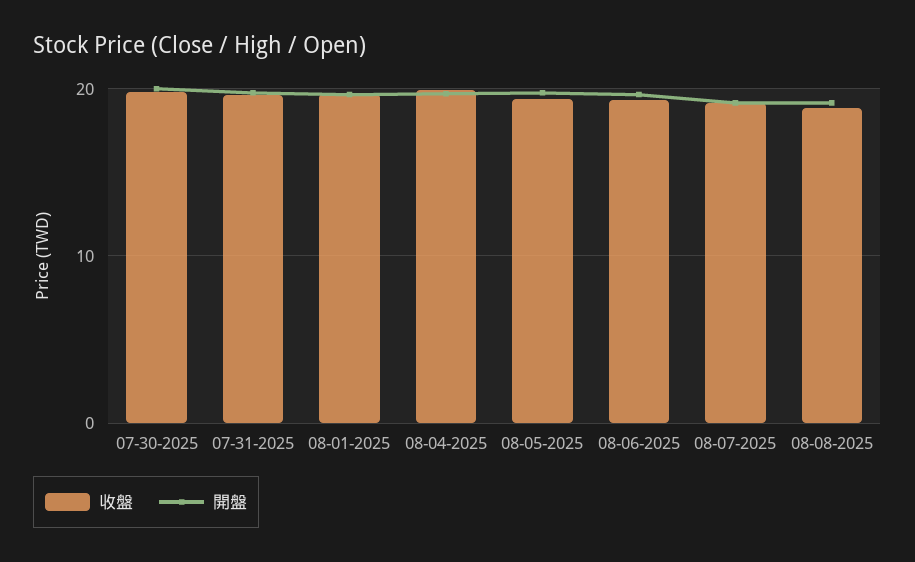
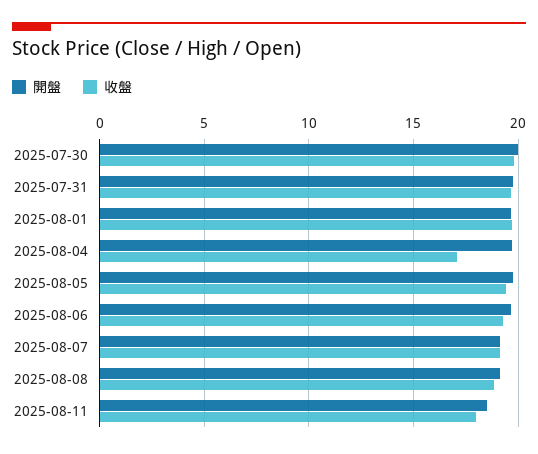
收盤, 08-04-2025: 20 -> 17
開盤, 2025-08-11: none -> 18.5
收盤, 2025-08-11: none -> 18

